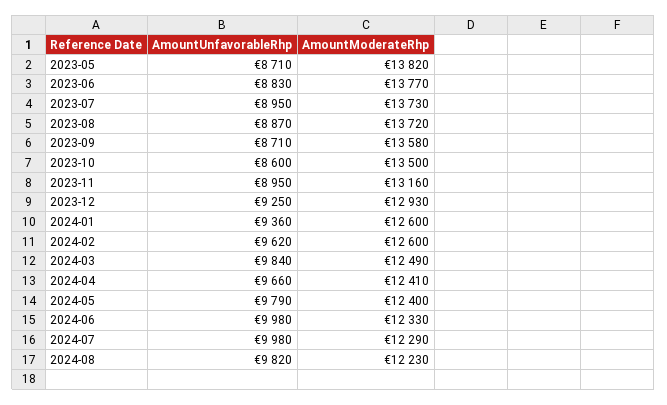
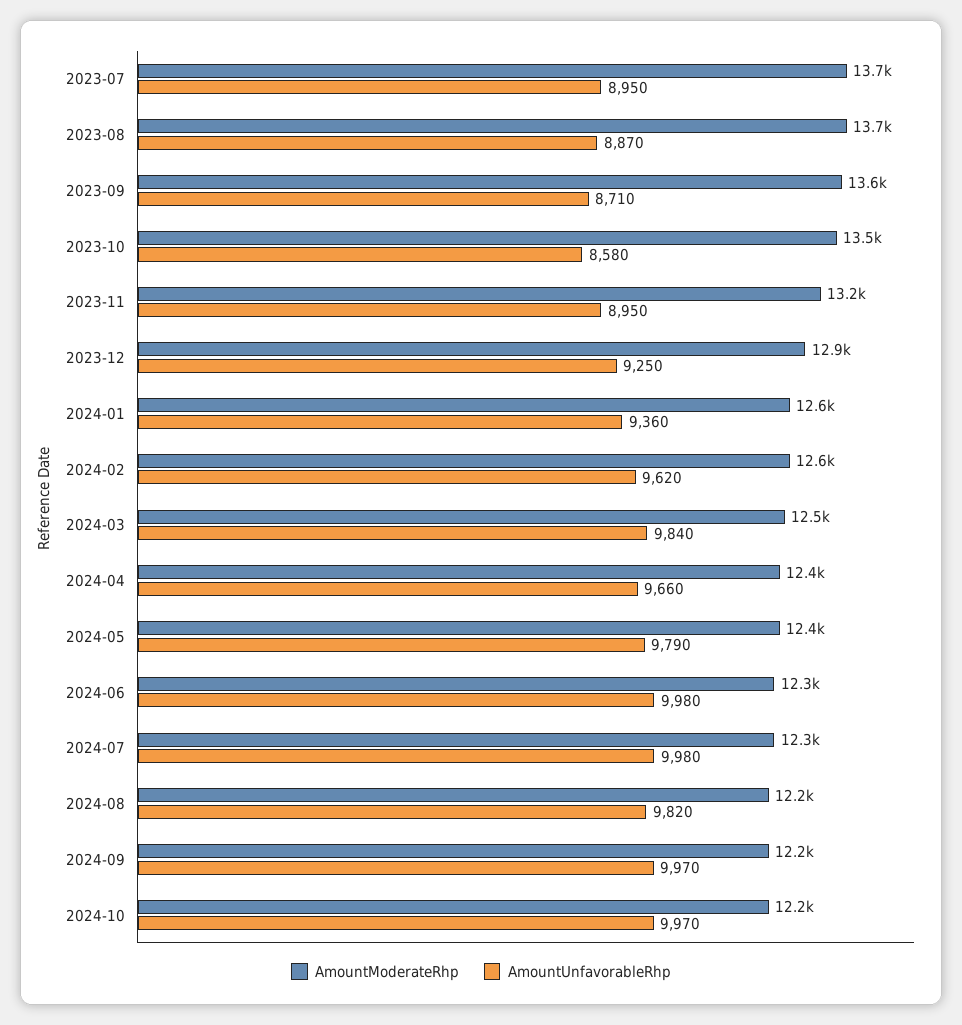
AmountUnfavorableRhp, 2023-05: 8710 -> none
AmountModerateRhp, 2023-05: 13820 -> none
AmountUnfavorableRhp, 2023-06: 8830 -> none
AmountModerateRhp, 2023-06: 13770 -> none
AmountUnfavorableRhp, 2023-10: 8600 -> 8580
AmountModerateRhp, 2024-09: none -> 12200
AmountUnfavorableRhp, 2024-09: none -> 9970
AmountModerateRhp, 2024-10: none -> 12200
AmountUnfavorableRhp, 2024-10: none -> 9970

